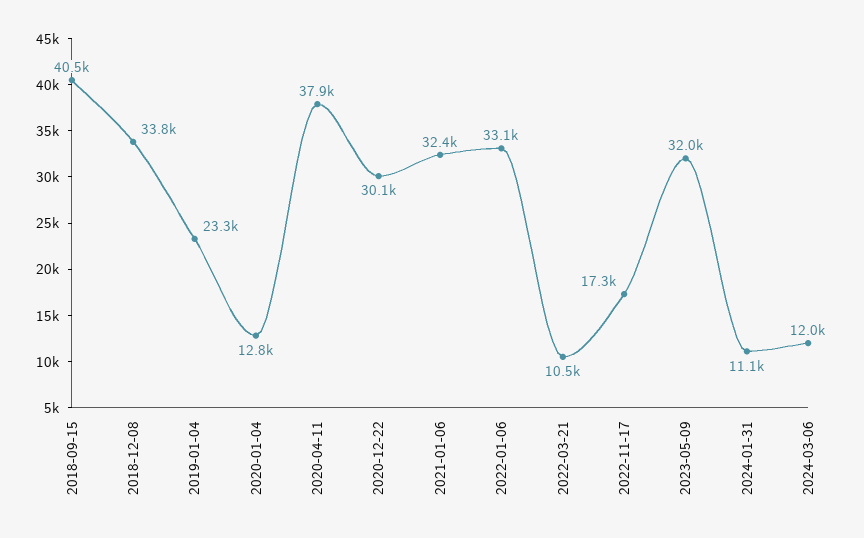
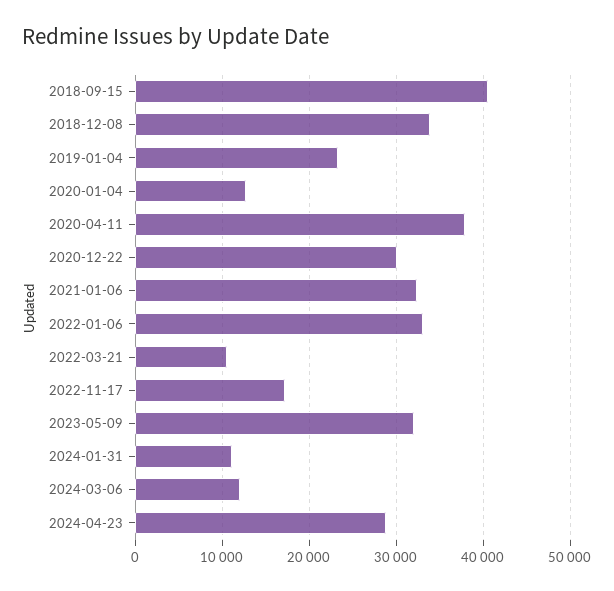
2024-04-23: none -> 29000

